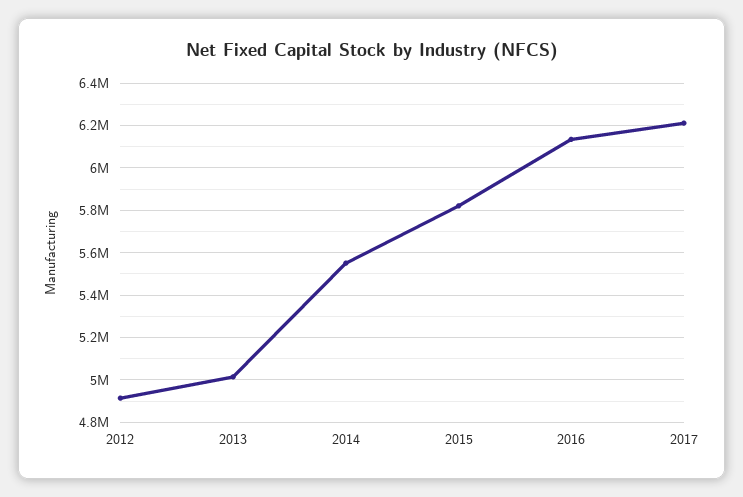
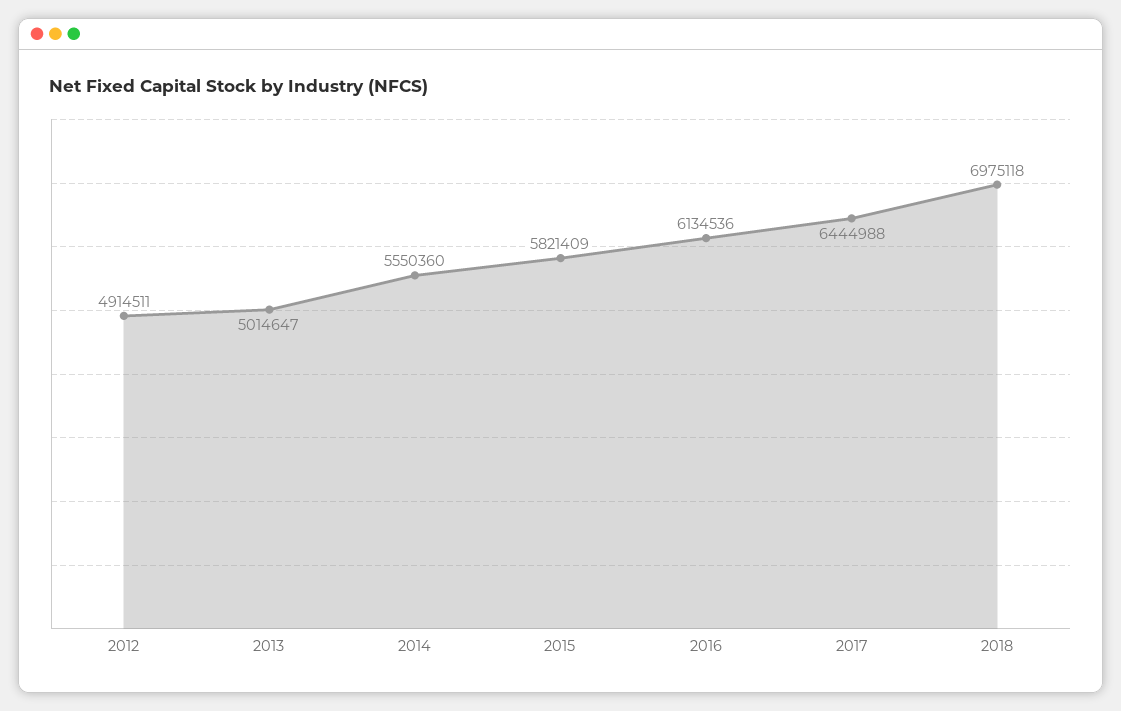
2017: 6200000 -> 6444988
2018: none -> 6975118

